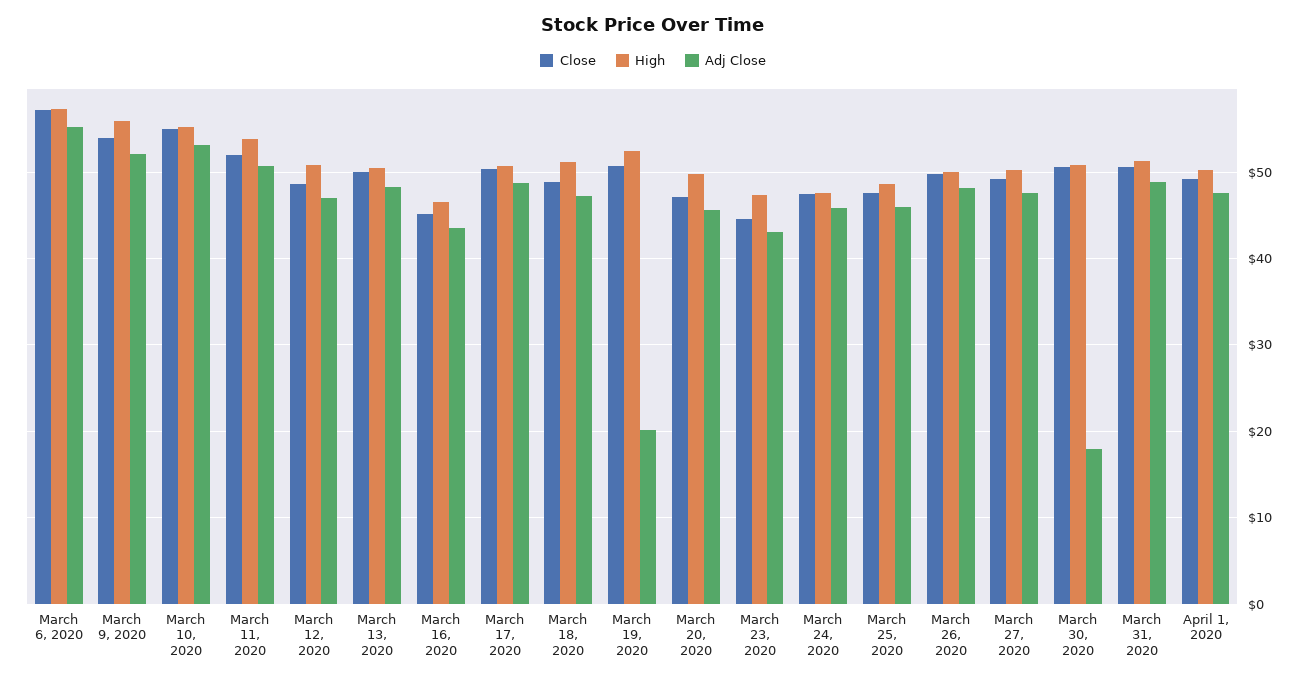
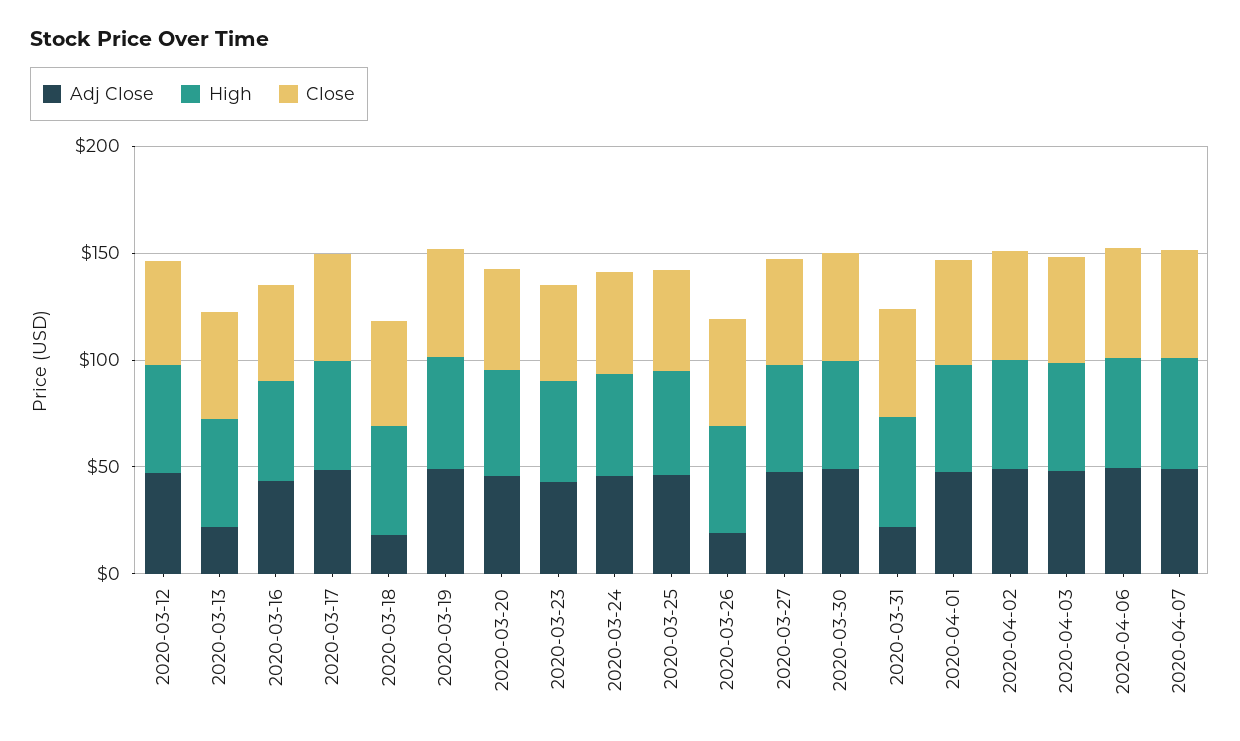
Close, March 6, 2020: 57 -> none
High, March 6, 2020: 57 -> none
Adj Close, March 6, 2020: 55 -> none
Close, March 9, 2020: 54 -> none
High, March 9, 2020: 56 -> none
Adj Close, March 9, 2020: 52 -> none
Close, March 10, 2020: 55 -> none
High, March 10, 2020: 55 -> none
Adj Close, March 10, 2020: 53 -> none
Close, March 11, 2020: 52 -> none
High, March 11, 2020: 54 -> none
Adj Close, March 11, 2020: 51 -> none
Adj Close, March 13, 2020: 48 -> 20
Adj Close, March 18, 2020: 47 -> 20
Adj Close, March 19, 2020: 20 -> 50
Adj Close, March 26, 2020: 48 -> 20
Adj Close, March 30, 2020: 18 -> 50
Adj Close, March 31, 2020: 49 -> 20
Adj Close, 2020-04-02: none -> 50
High, 2020-04-02: none -> 50
Close, 2020-04-02: none -> 50
Adj Close, 2020-04-03: none -> 50
High, 2020-04-03: none -> 50
Close, 2020-04-03: none -> 50
Adj Close, 2020-04-06: none -> 50
High, 2020-04-06: none -> 50
Close, 2020-04-06: none -> 50
Adj Close, 2020-04-07: none -> 50
High, 2020-04-07: none -> 50
Close, 2020-04-07: none -> 50

